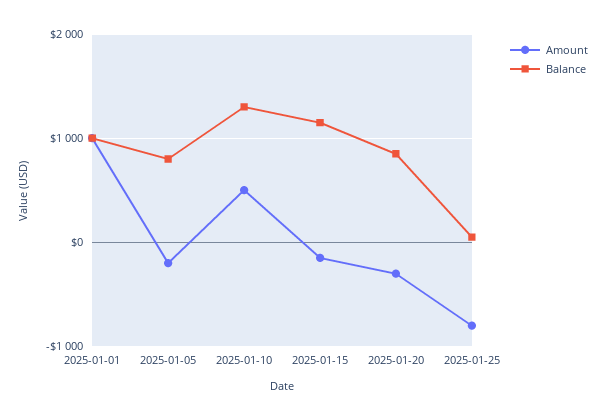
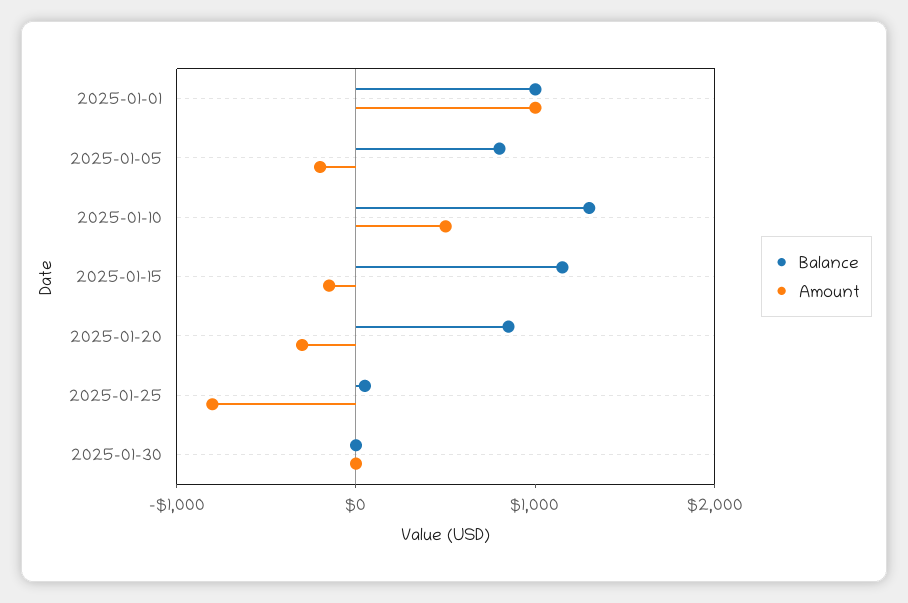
Balance, 2025-01-30: none -> 0
Amount, 2025-01-30: none -> 0

